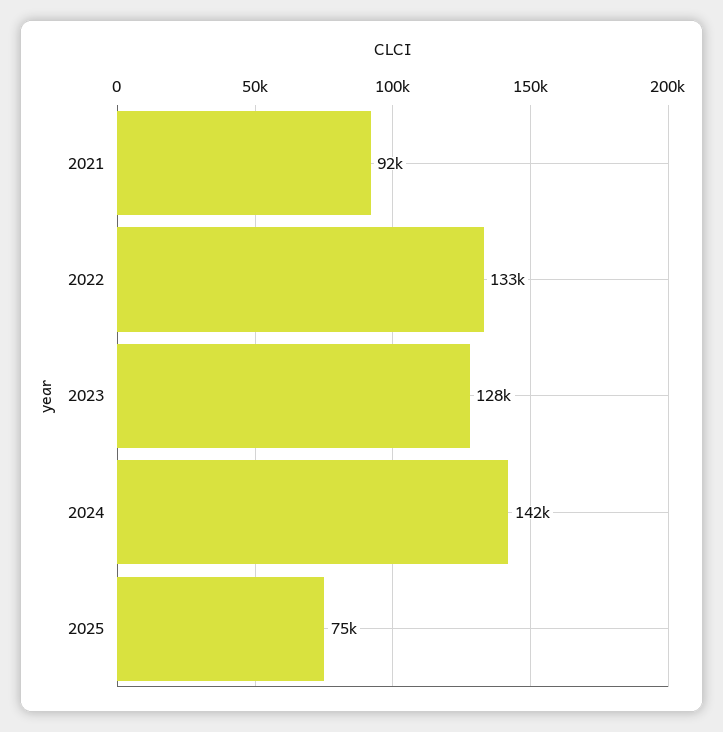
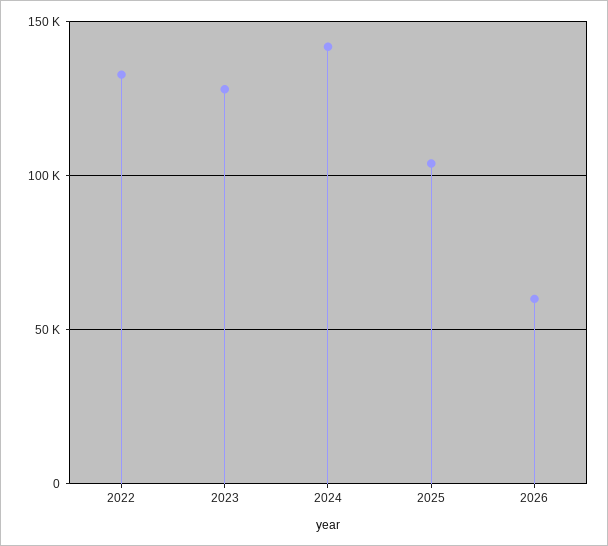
2021: 92000 -> none
2025: 75000 -> 105000
2026: none -> 60000

